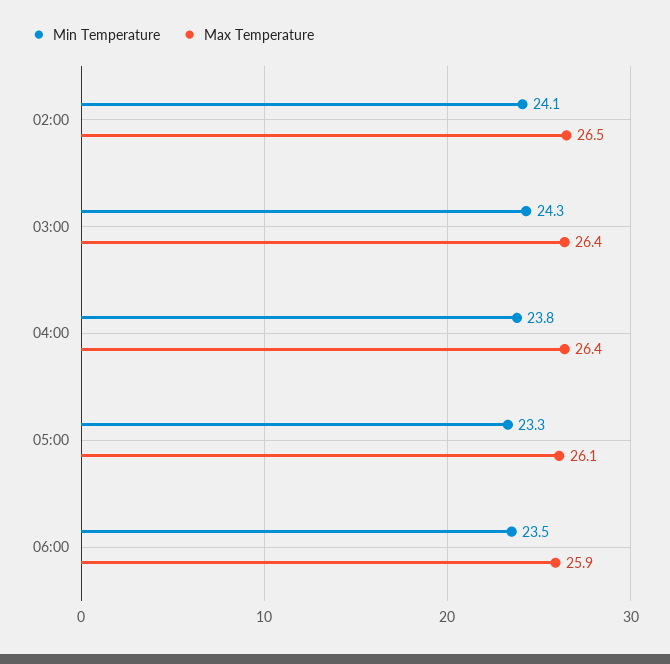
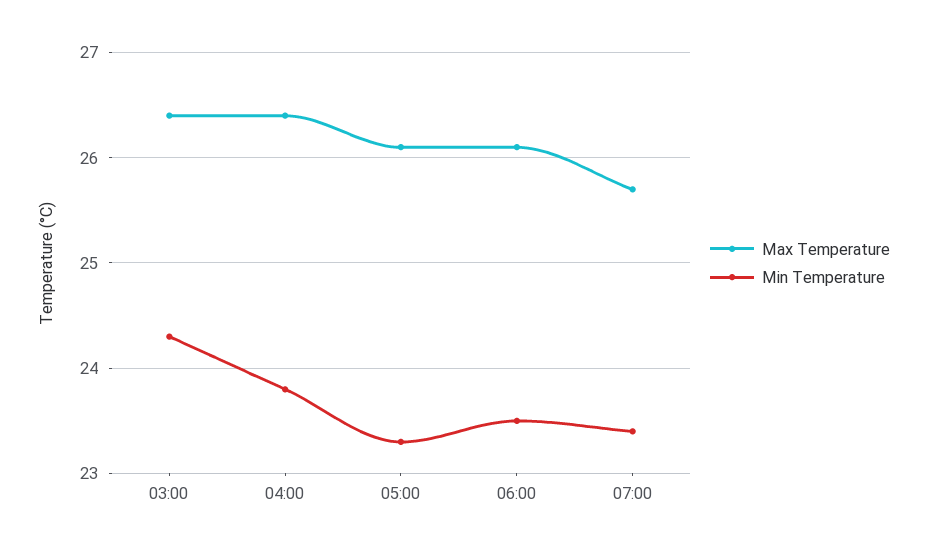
Min Temperature, 02:00: 24.1 -> none
Max Temperature, 02:00: 26.5 -> none
Max Temperature, 06:00: 25.9 -> 26.1
Max Temperature, 07:00: none -> 25.7
Min Temperature, 07:00: none -> 23.4

